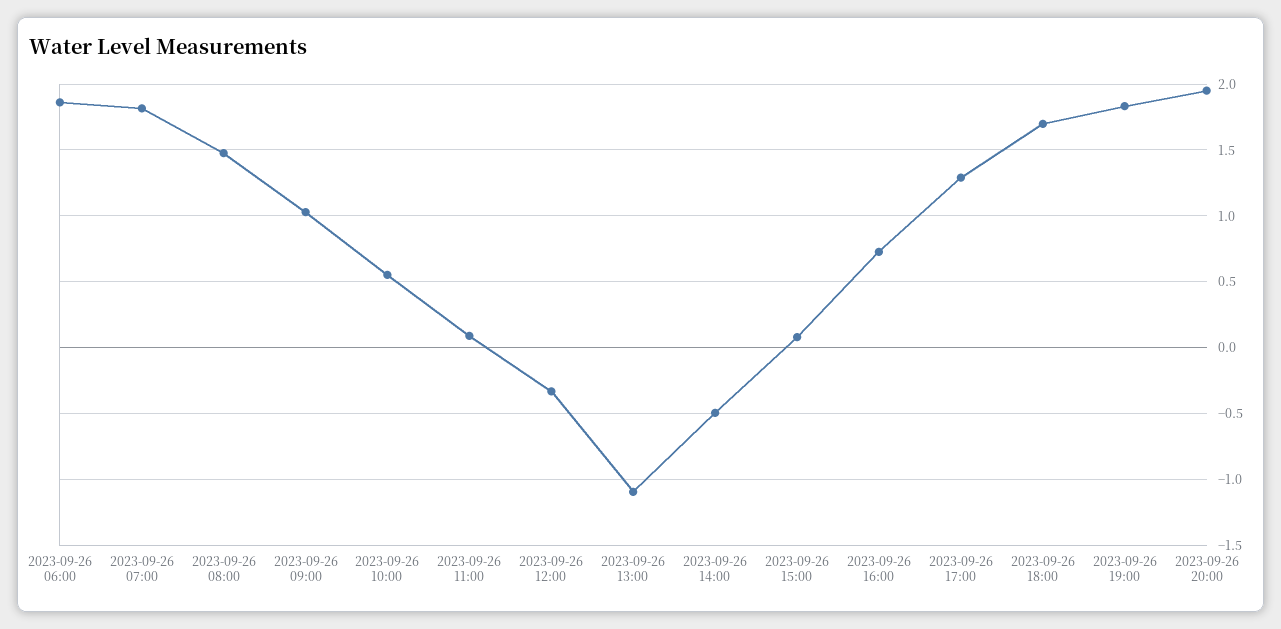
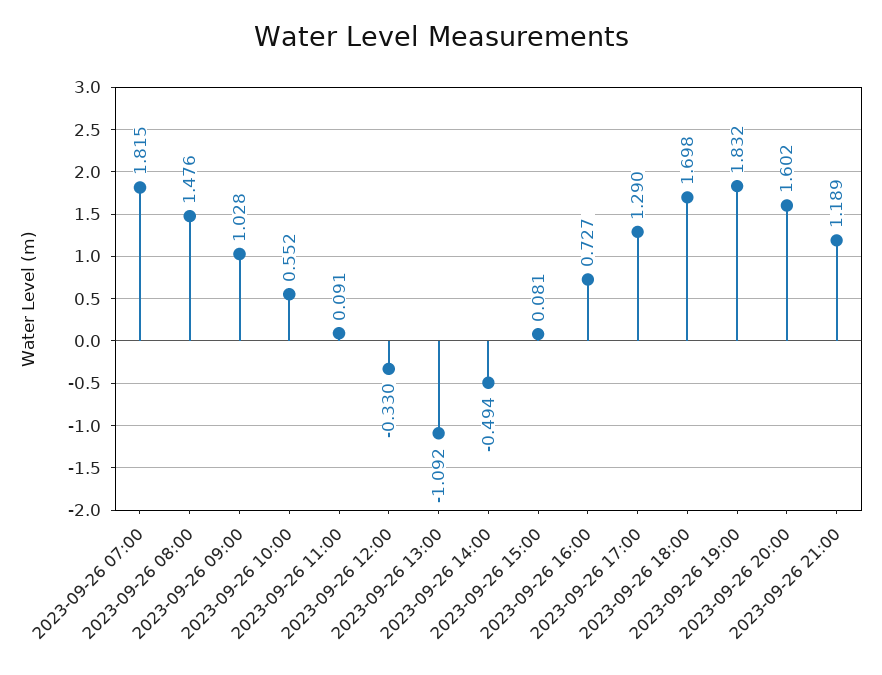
2023-09-26 06:00: 1.85 -> none
2023-09-26 20:00: 1.95 -> 1.602
2023-09-26 21:00: none -> 1.189

